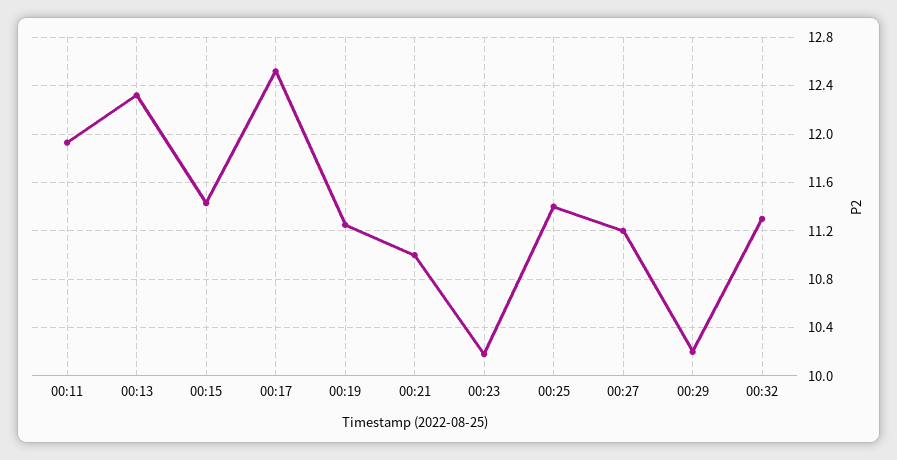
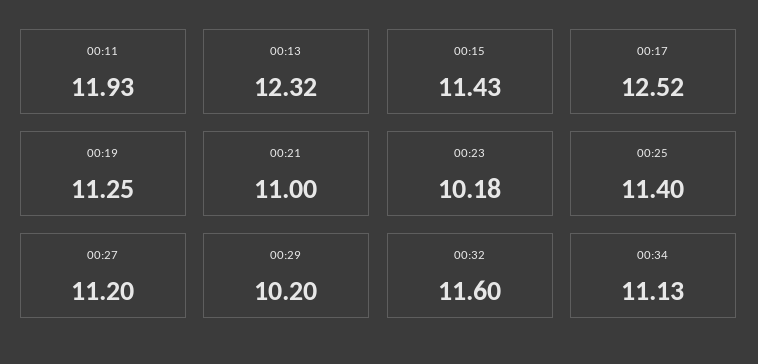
00:32: 11.3 -> 11.6
00:34: none -> 11.13

